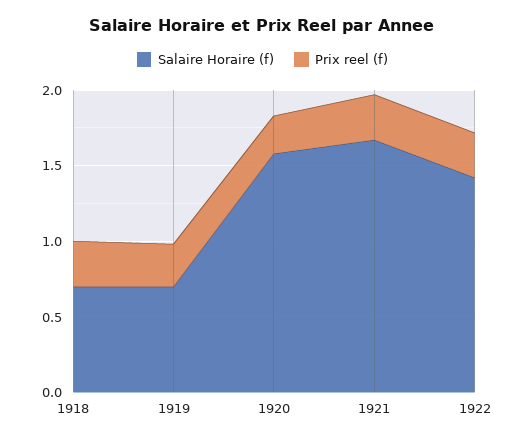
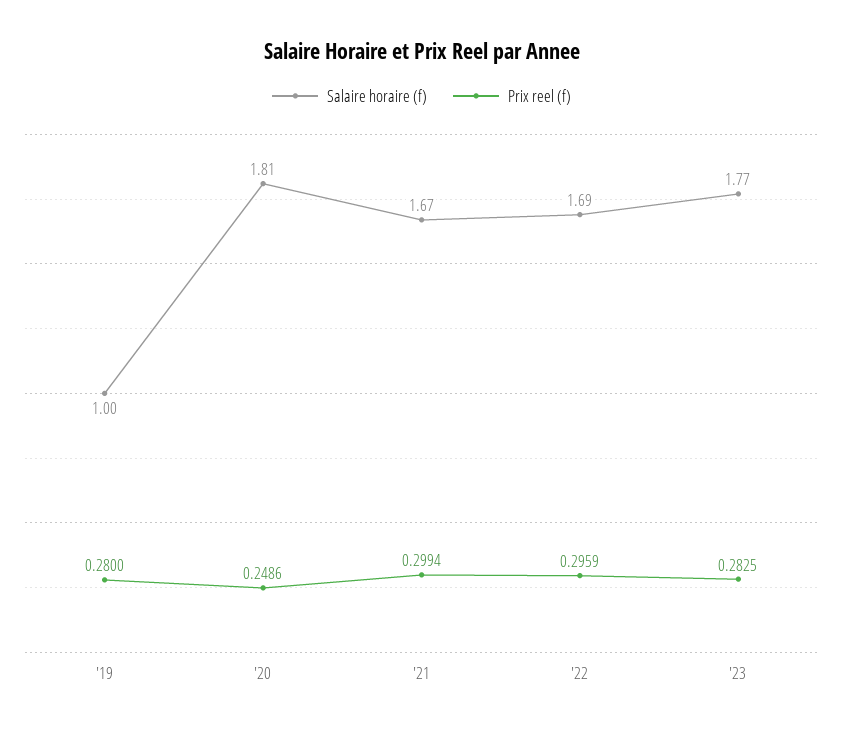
Salaire Horaire (f), 1918: 0.7 -> none
Prix reel (f), 1918: 0.3 -> none
Salaire Horaire (f), 1919: 0.7 -> 1
Salaire Horaire (f), 1920: 1.6 -> 1.81
Salaire Horaire (f), 1922: 1.4 -> 1.69
Salaire Horaire (f), '23: none -> 1.77
Prix reel (f), '23: none -> 0.2825

